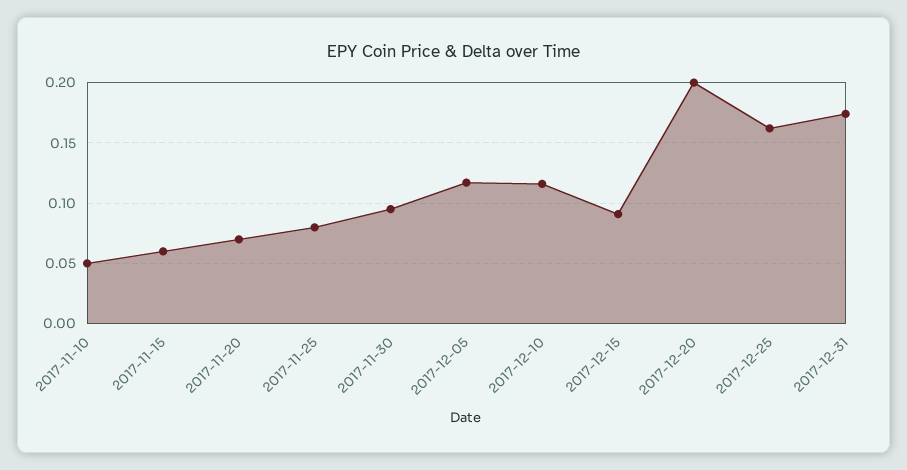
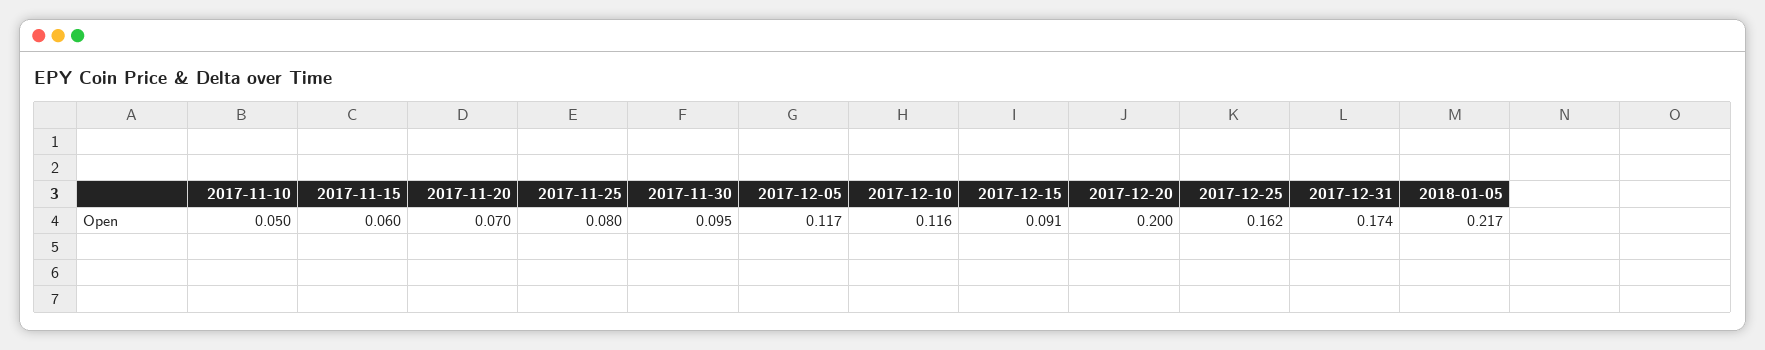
2018-01-05: none -> 0.217

